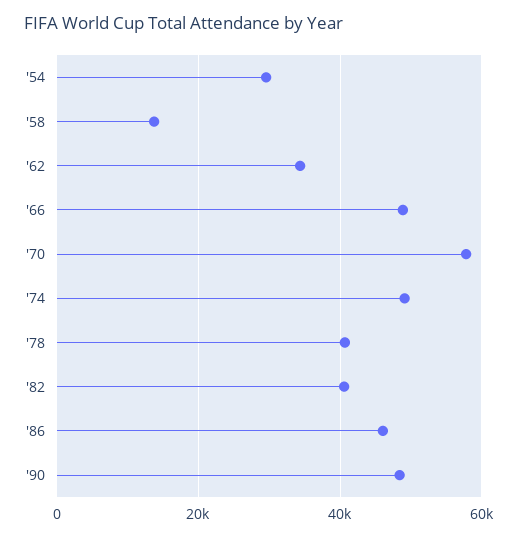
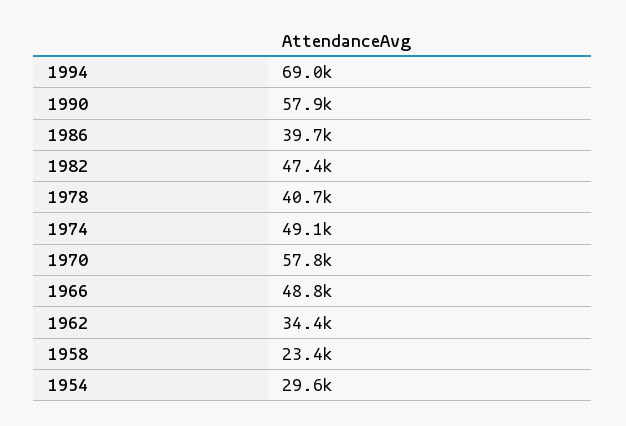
'58: 14000 -> 23400
'82: 40000 -> 47400
'86: 46000 -> 39700
'90: 48000 -> 57900
1994: none -> 69000

